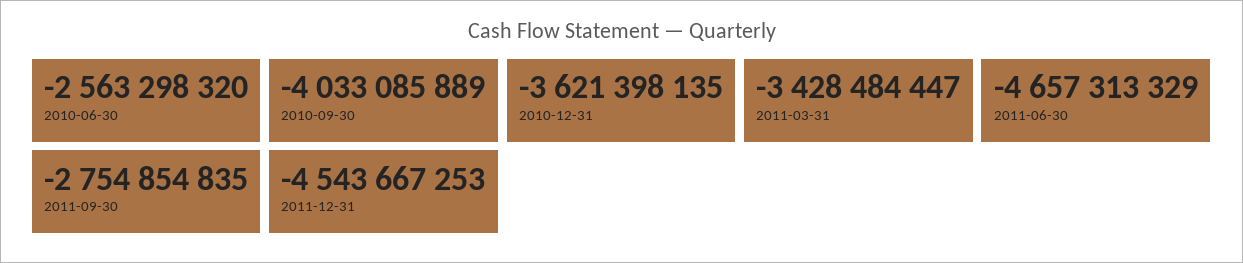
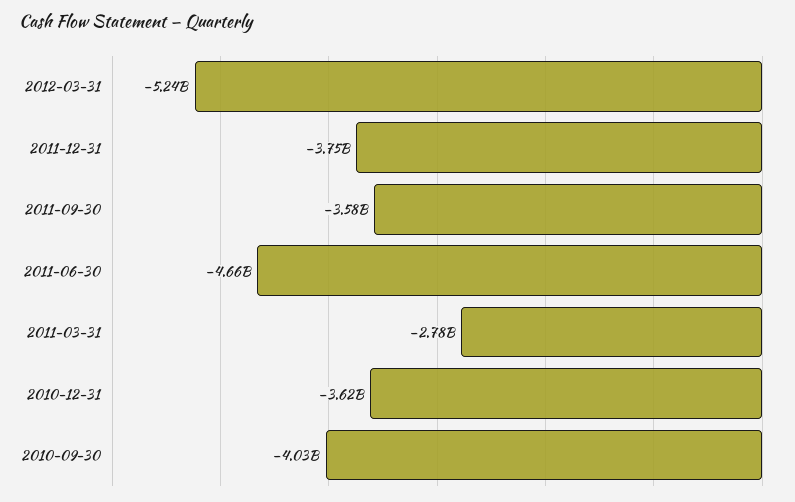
2010-06-30: -2563298320 -> none
2011-03-31: -3428484447 -> -2780000000
2011-09-30: -2754854835 -> -3580000000
2011-12-31: -4543667253 -> -3750000000
2012-03-31: none -> -5240000000

